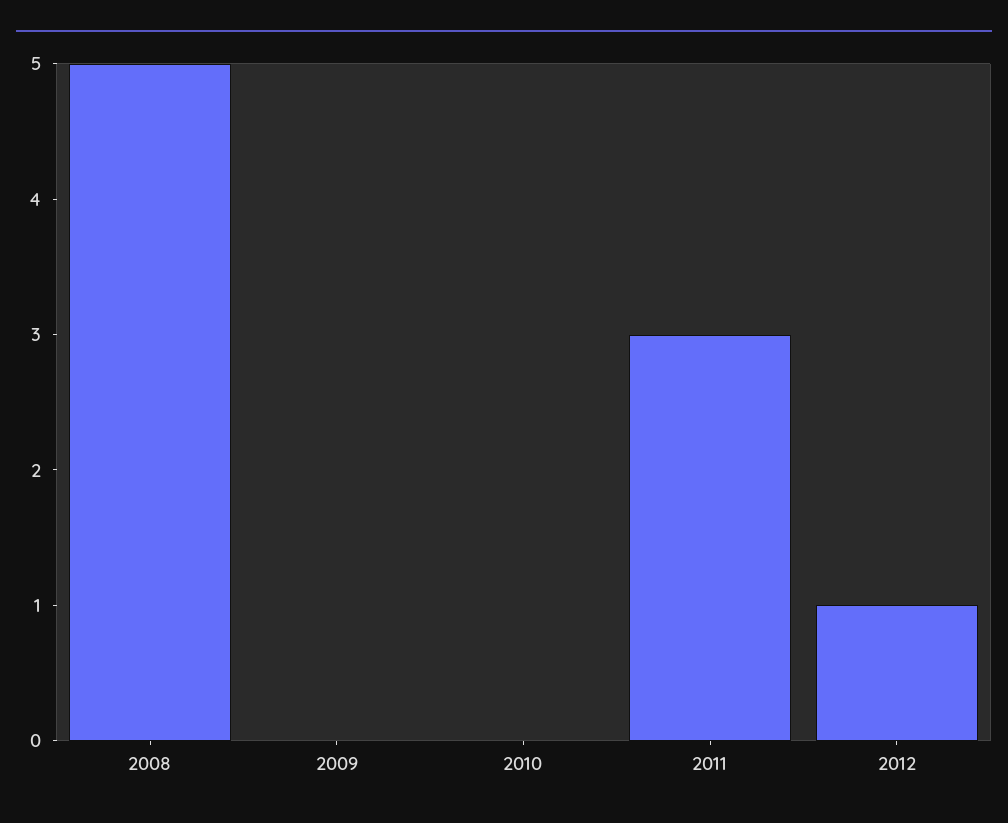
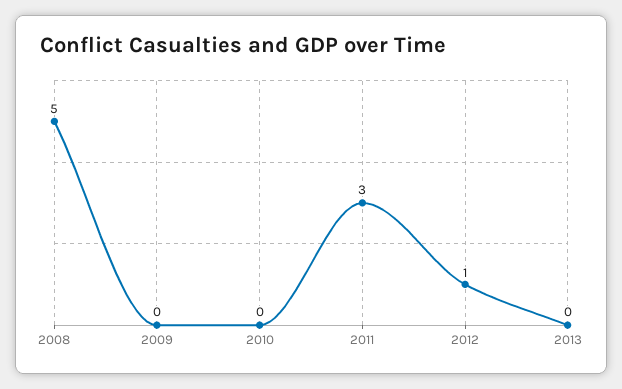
2013: none -> 0

